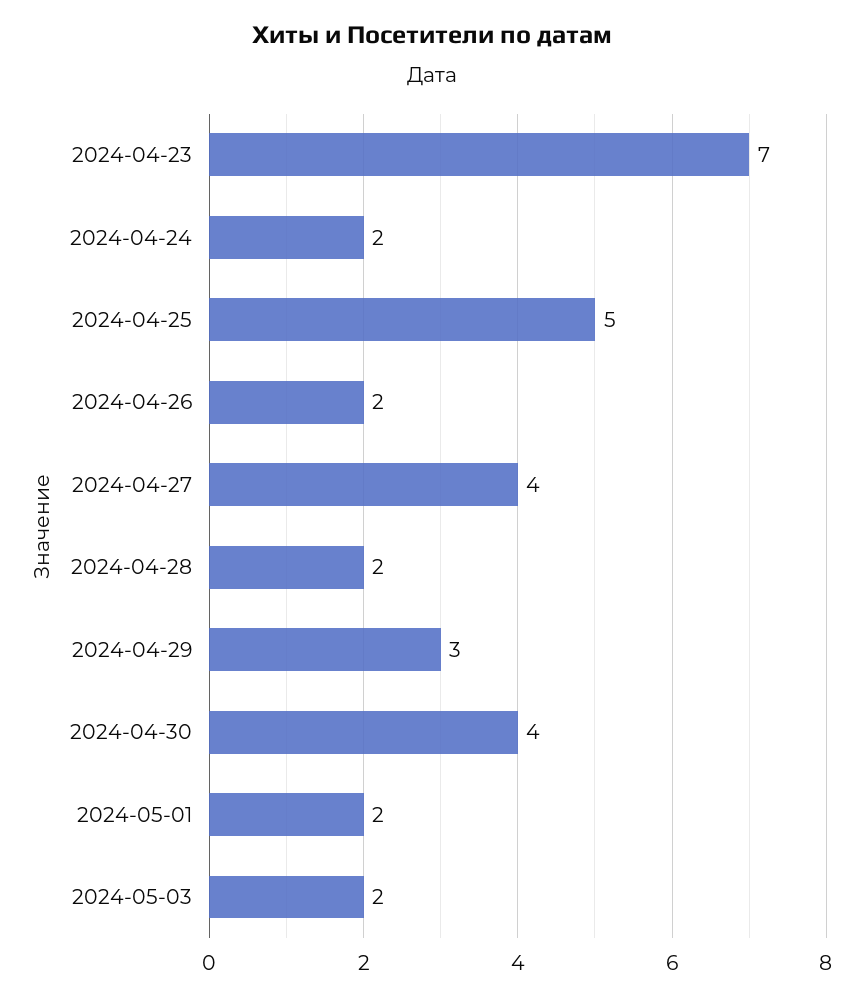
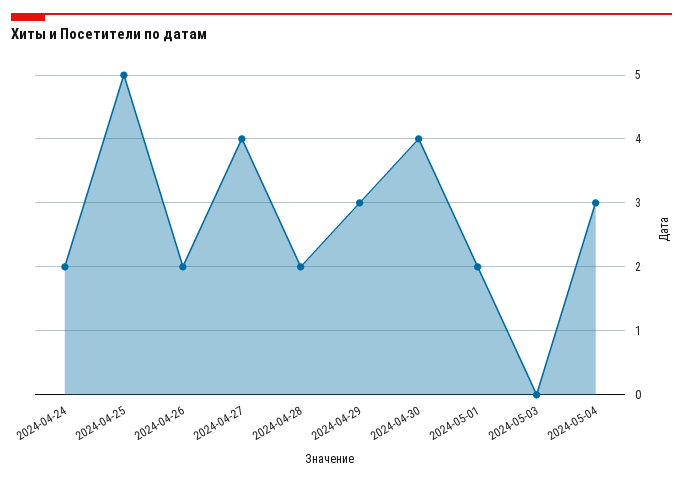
2024-04-23: 7 -> none
2024-05-03: 2 -> 0
2024-05-04: none -> 3

